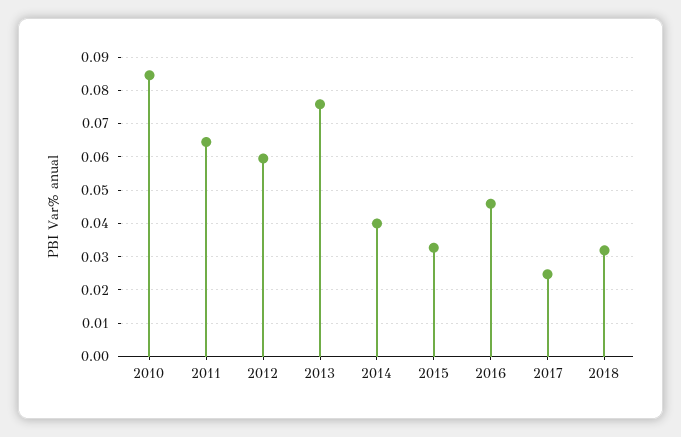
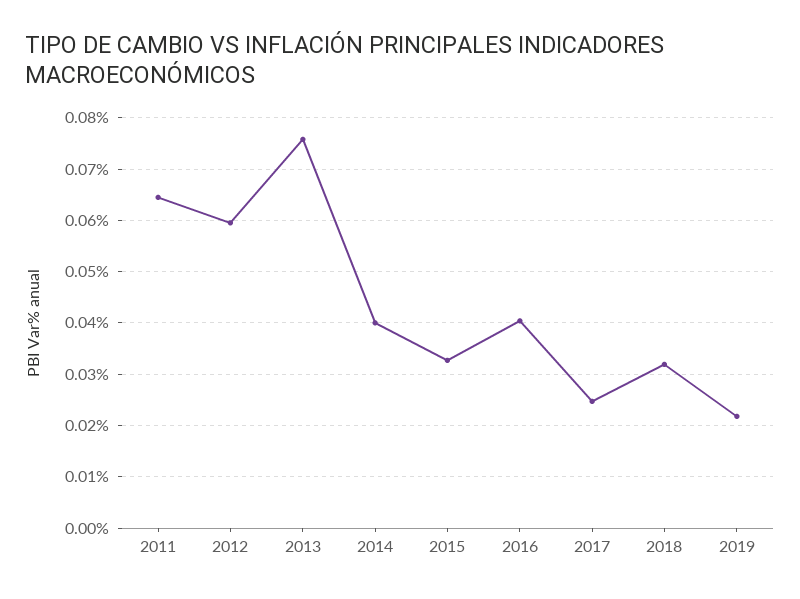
2010: 0.084 -> none
2016: 0.046 -> 0.04
2019: none -> 0.022

